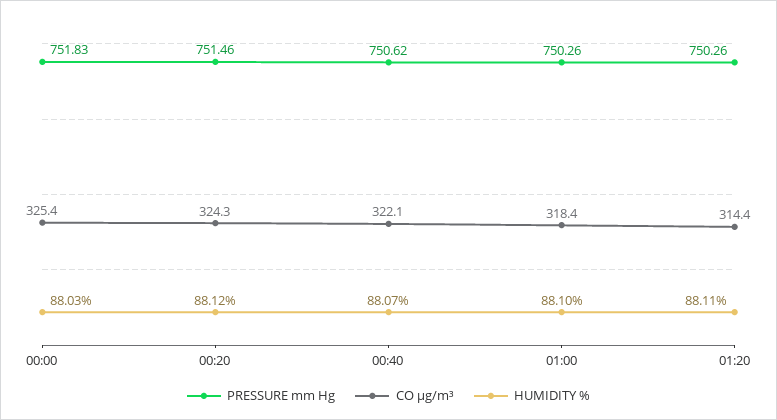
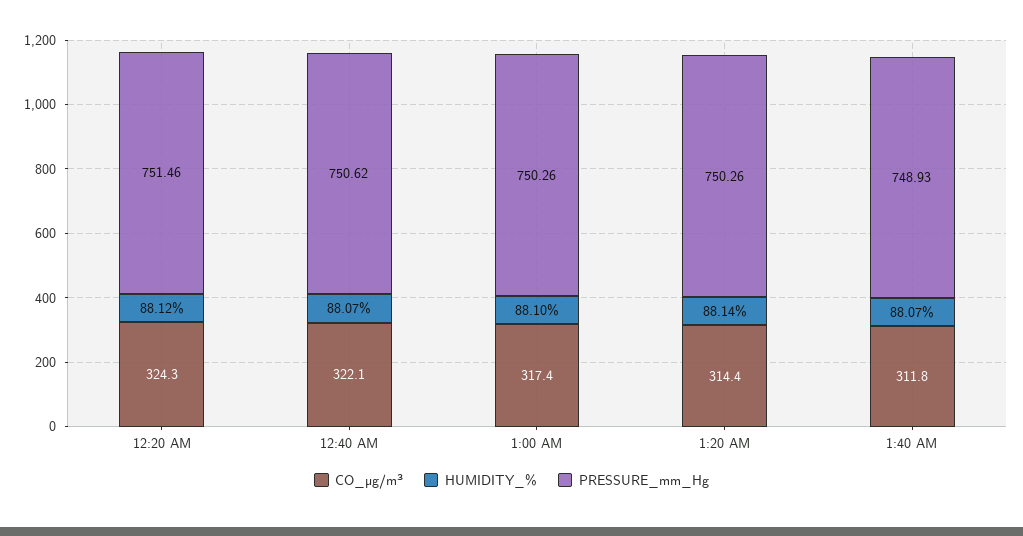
PRESSURE mm Hg, 00:00: 751.83 -> none
CO µg/m³, 00:00: 325.4 -> none
HUMIDITY %, 00:00: 88.03 -> none
CO µg/m³, 01:00: 318.4 -> 317.4
HUMIDITY %, 01:20: 88.11 -> 88.14
CO µg/m³, 1:40 AM: none -> 311.8
HUMIDITY %, 1:40 AM: none -> 88.07
PRESSURE mm Hg, 1:40 AM: none -> 748.93

